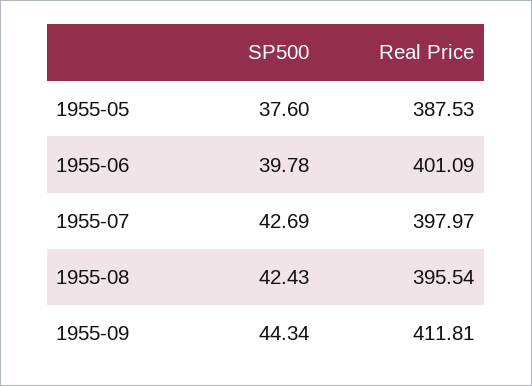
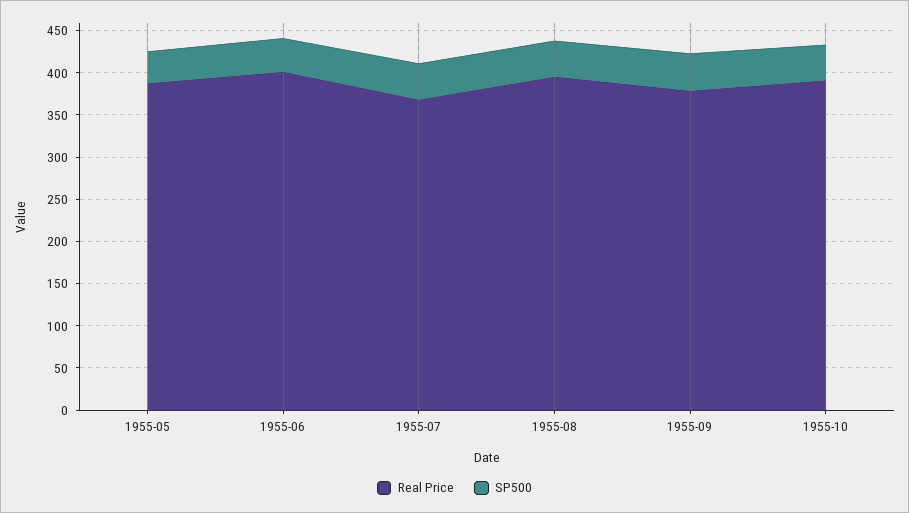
Real Price, 1955-07: 397.97 -> 370
Real Price, 1955-09: 411.81 -> 380
Real Price, 1955-10: none -> 390
SP500, 1955-10: none -> 40

